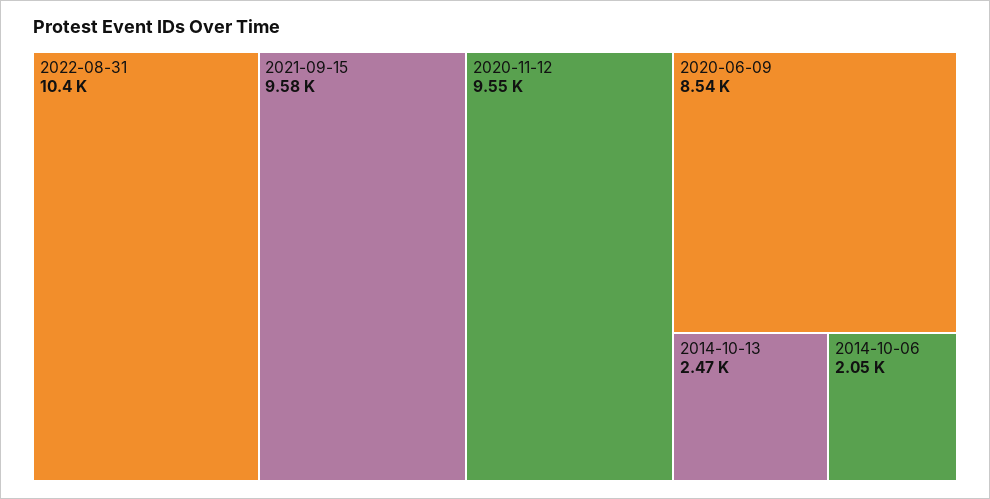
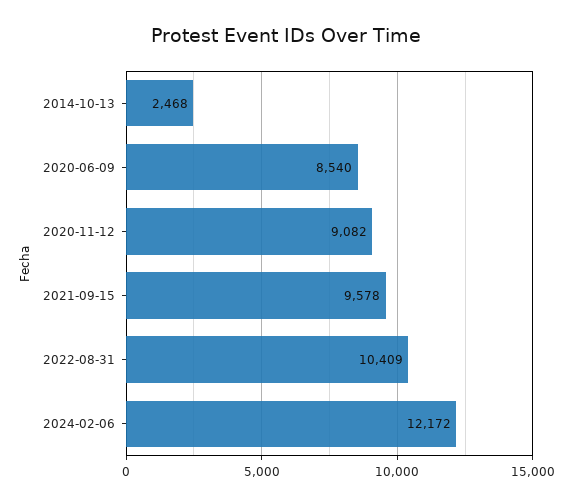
2020-11-12: 9550 -> 9082
2014-10-06: 2050 -> none
2024-02-06: none -> 12172

